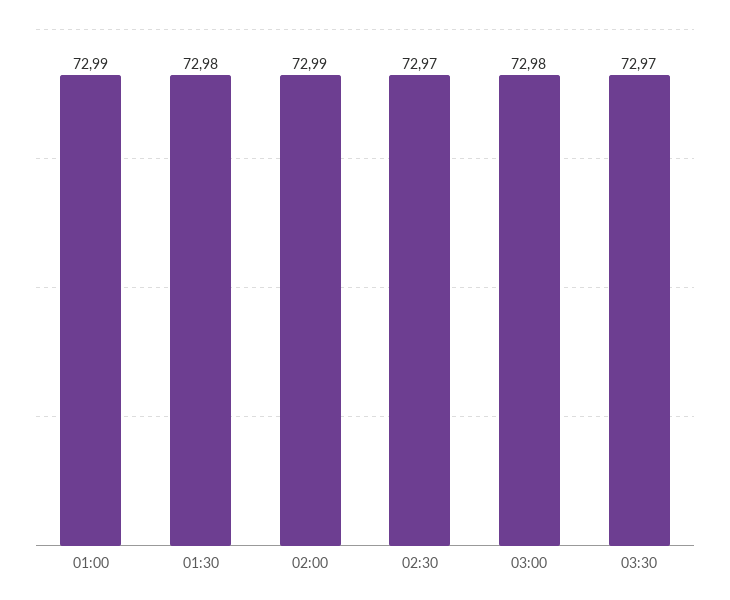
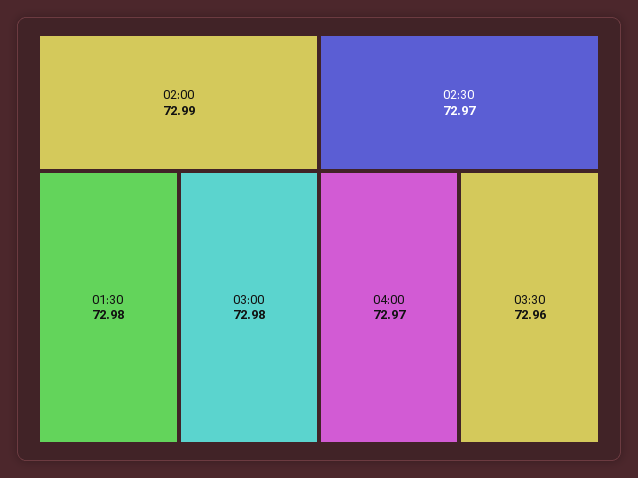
01:00: 72.99 -> none
03:30: 72.97 -> 72.96
04:00: none -> 72.97

